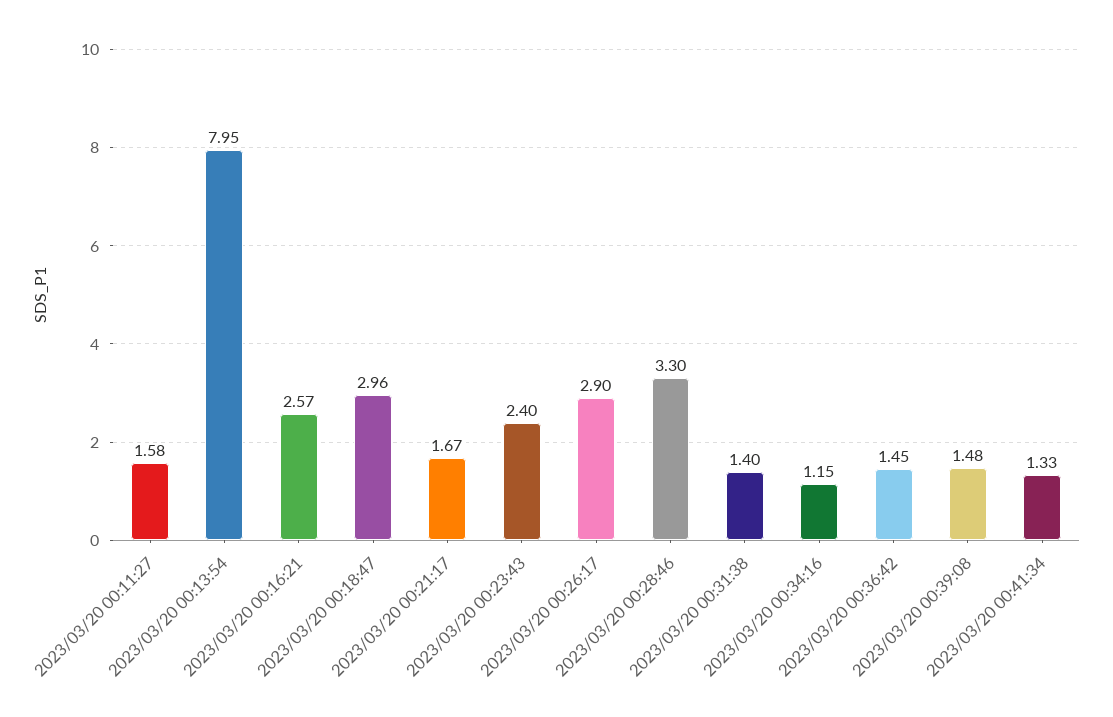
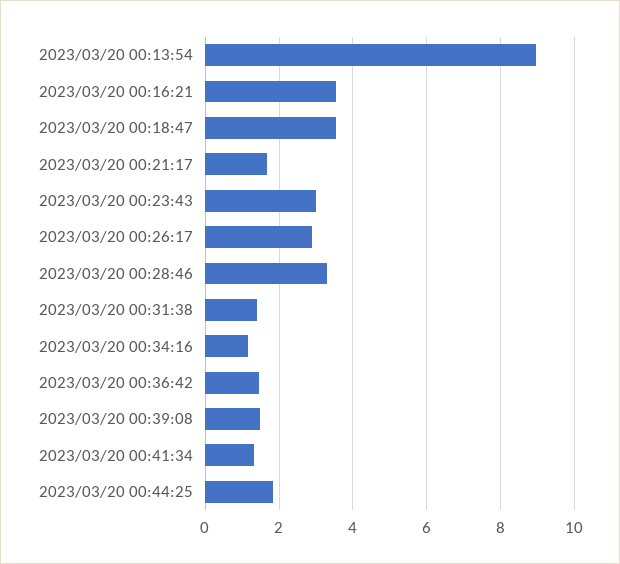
2023/03/20 00:11:27: 1.58 -> none
2023/03/20 00:13:54: 7.95 -> 9
2023/03/20 00:16:21: 2.57 -> 3.6
2023/03/20 00:18:47: 2.96 -> 3.6
2023/03/20 00:23:43: 2.4 -> 3
2023/03/20 00:44:25: none -> 1.8

